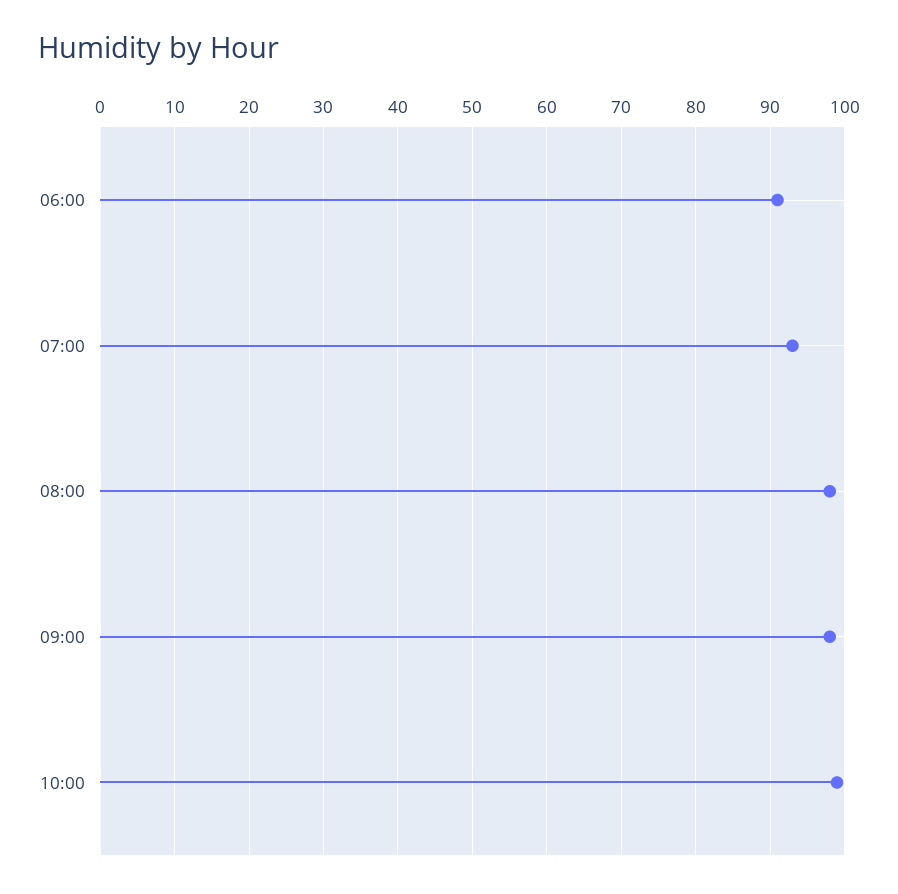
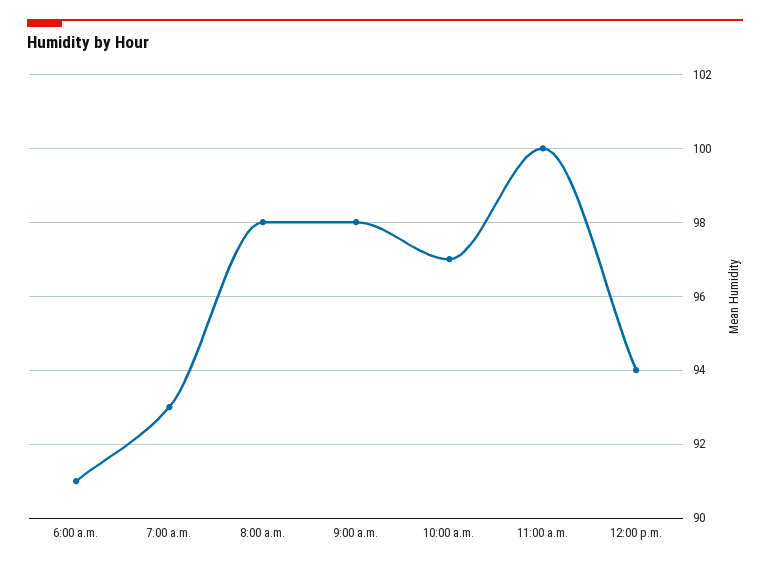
10:00: 99 -> 97
11:00 a.m.: none -> 100
12:00 p.m.: none -> 94

